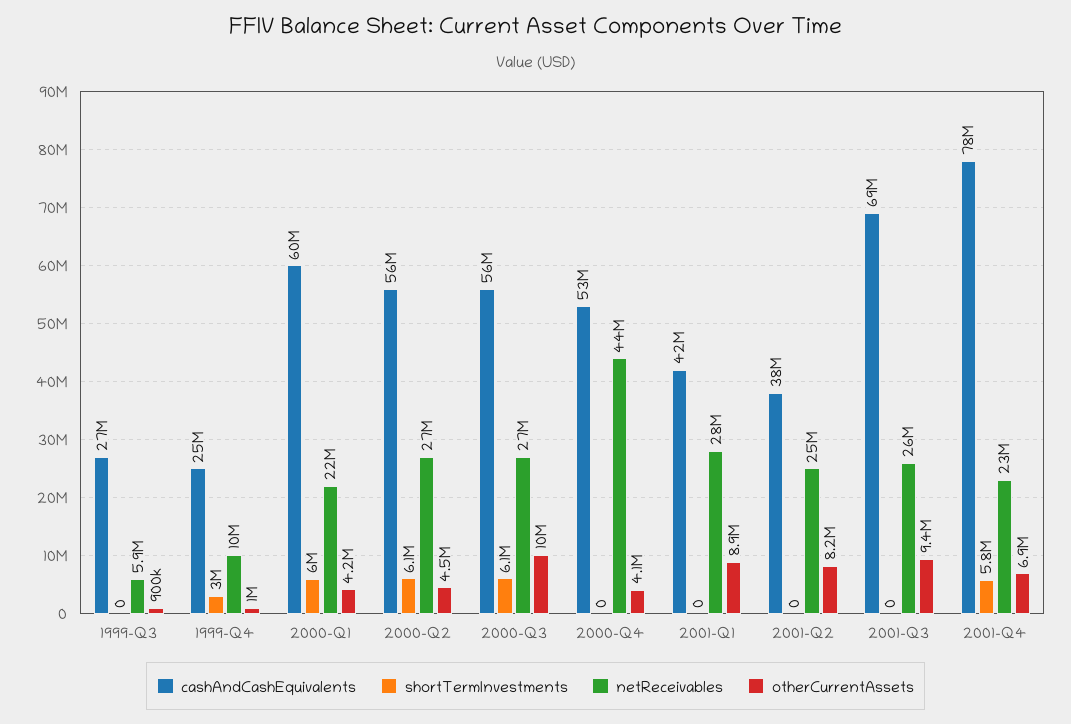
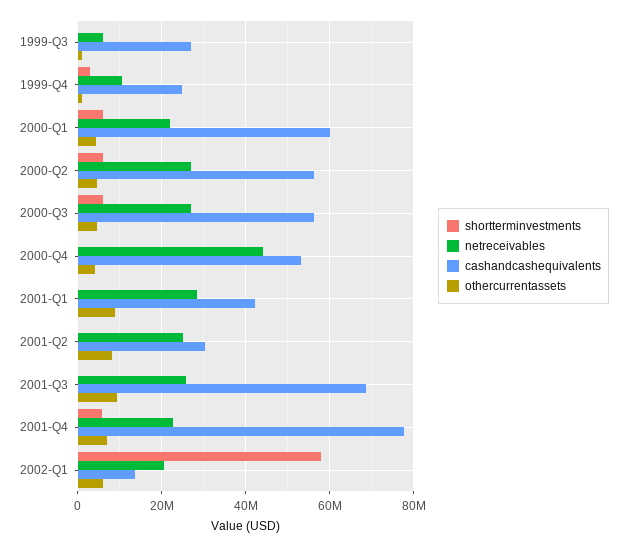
otherCurrentAssets, 2000-Q3: 10000000 -> 4000000
cashAndCashEquivalents, 2001-Q2: 38000000 -> 30000000
shortTermInvestments, 2002-Q1: none -> 58000000
netReceivables, 2002-Q1: none -> 20000000
cashAndCashEquivalents, 2002-Q1: none -> 14000000
otherCurrentAssets, 2002-Q1: none -> 6000000

